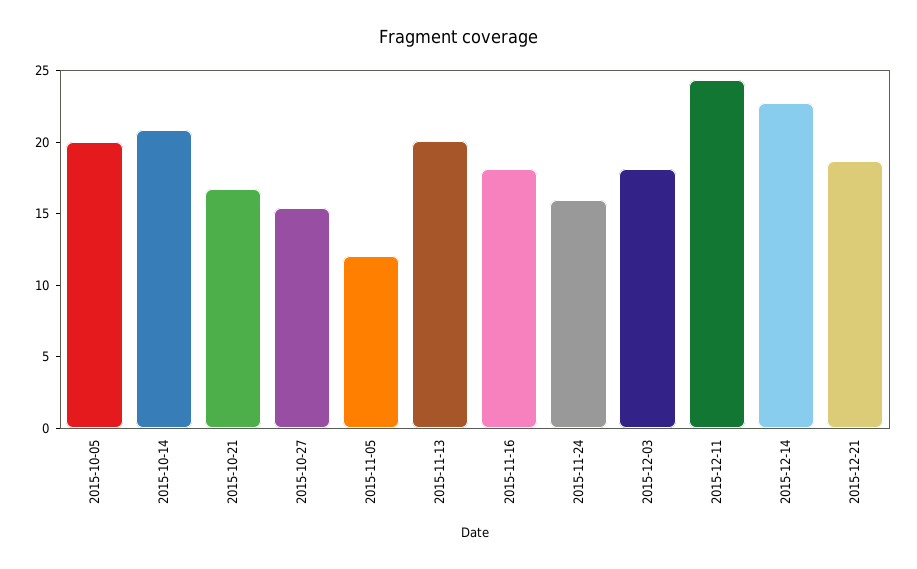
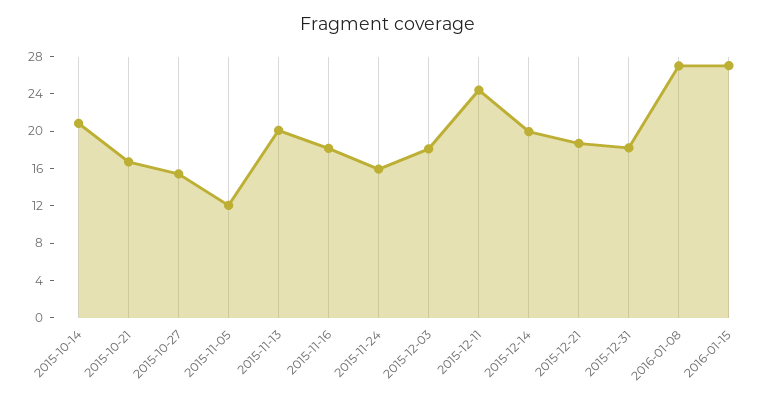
2015-10-05: 20 -> none
2015-12-14: 23 -> 20
2015-12-31: none -> 18
2016-01-08: none -> 27
2016-01-15: none -> 27

